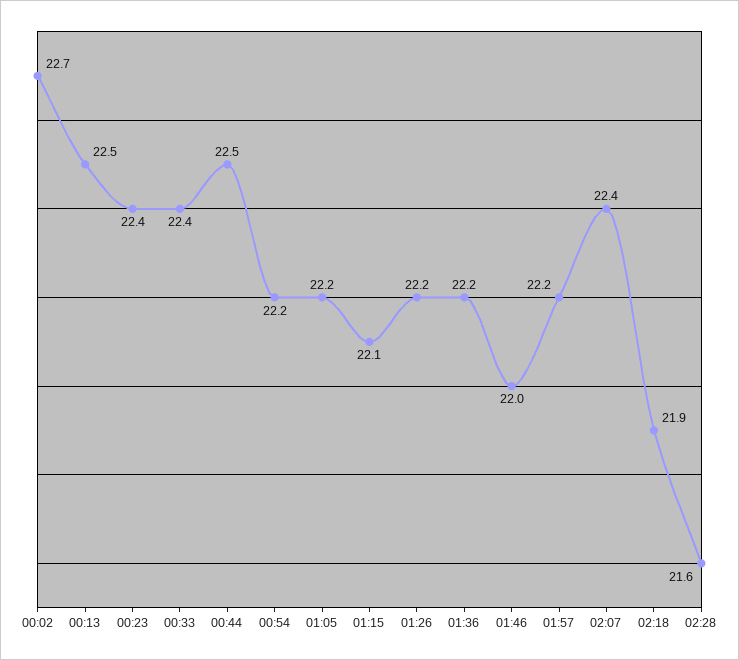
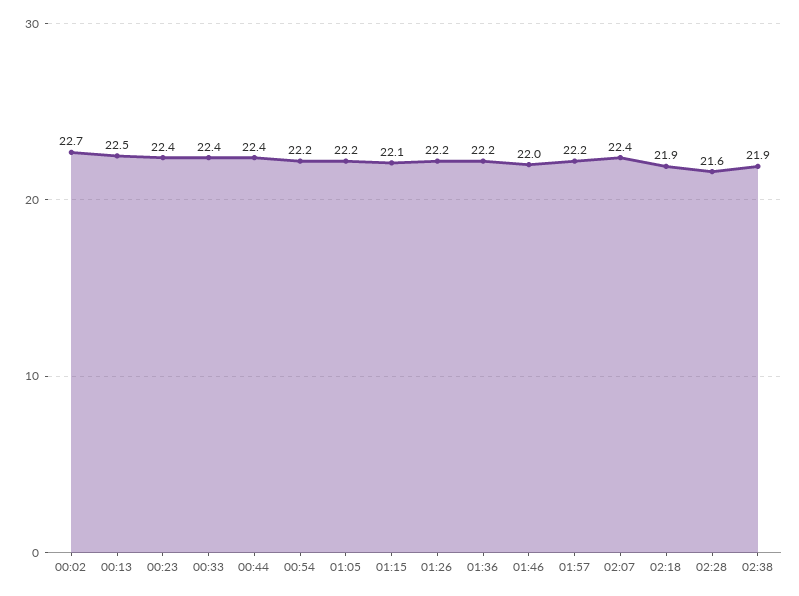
00:44: 22.5 -> 22.4
02:38: none -> 21.9

